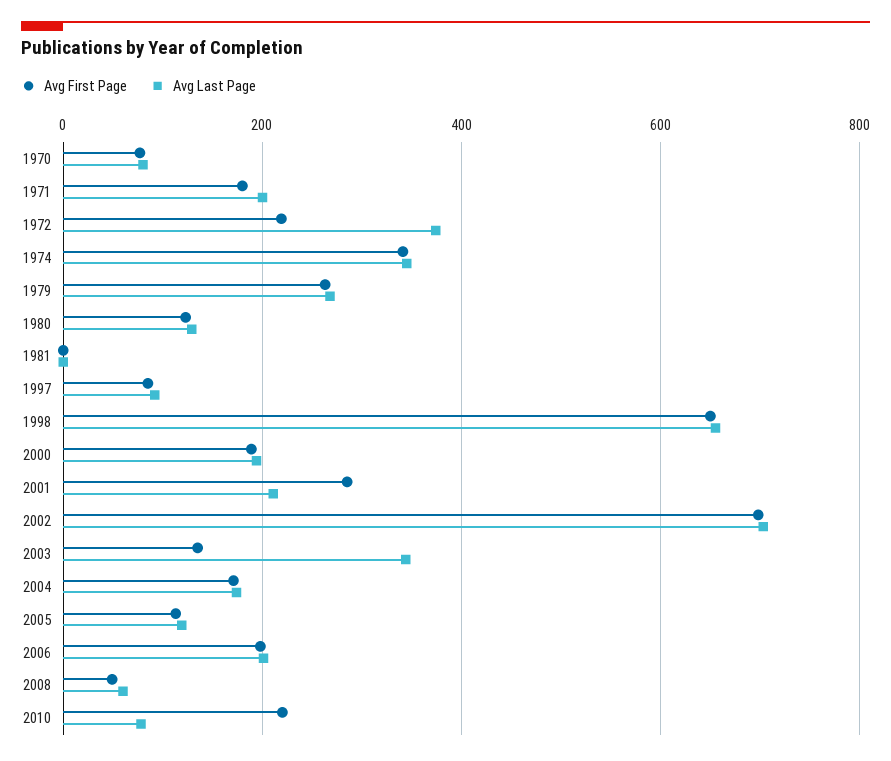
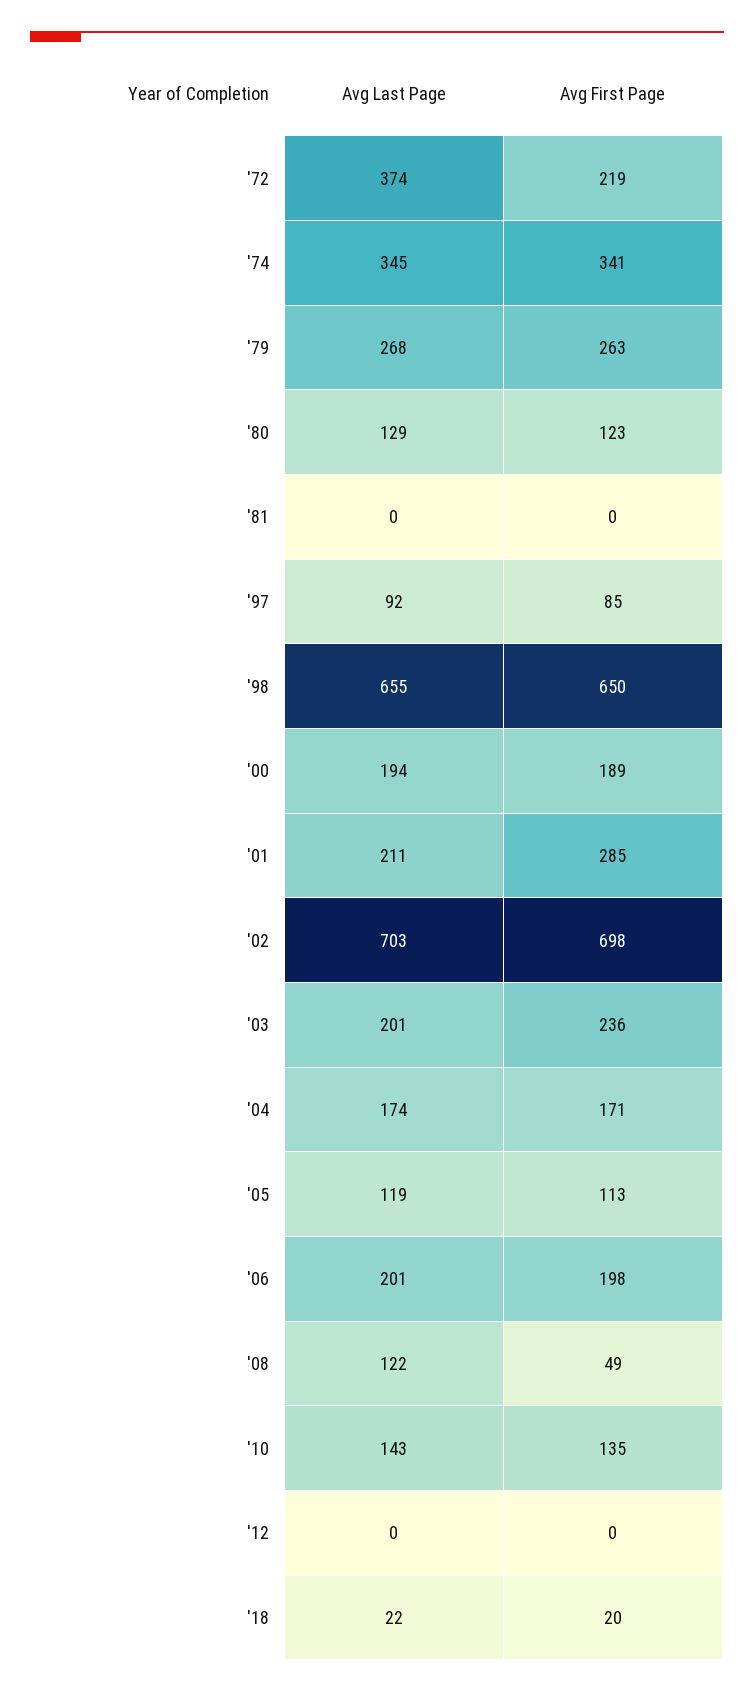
Avg First Page, 1970: 80 -> none
Avg Last Page, 1970: 80 -> none
Avg First Page, 1971: 180 -> none
Avg Last Page, 1971: 200 -> none
Avg First Page, 2003: 140 -> 236
Avg Last Page, 2003: 340 -> 201
Avg Last Page, 2008: 60 -> 122
Avg First Page, 2010: 220 -> 135
Avg Last Page, 2010: 80 -> 143
Avg Last Page, '12: none -> 0
Avg First Page, '12: none -> 0
Avg Last Page, '18: none -> 22
Avg First Page, '18: none -> 20

